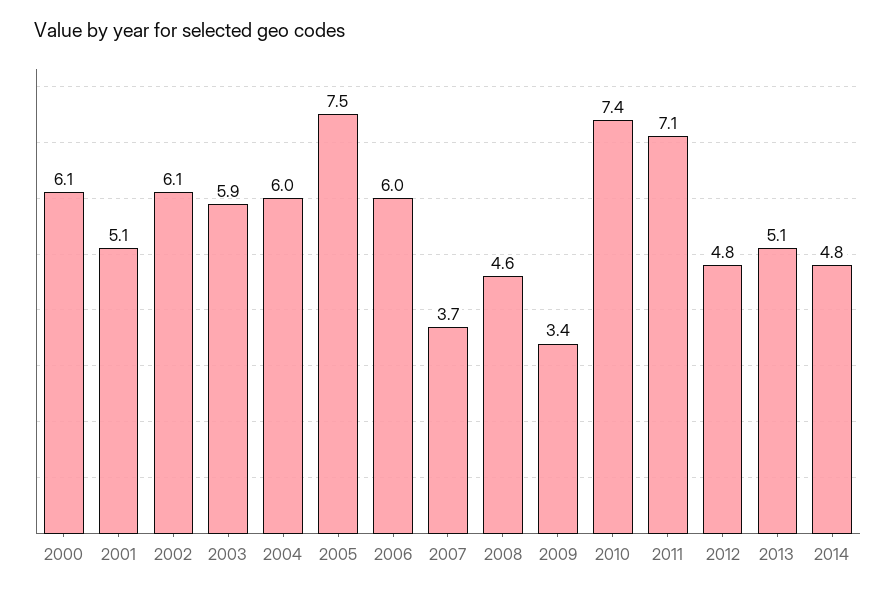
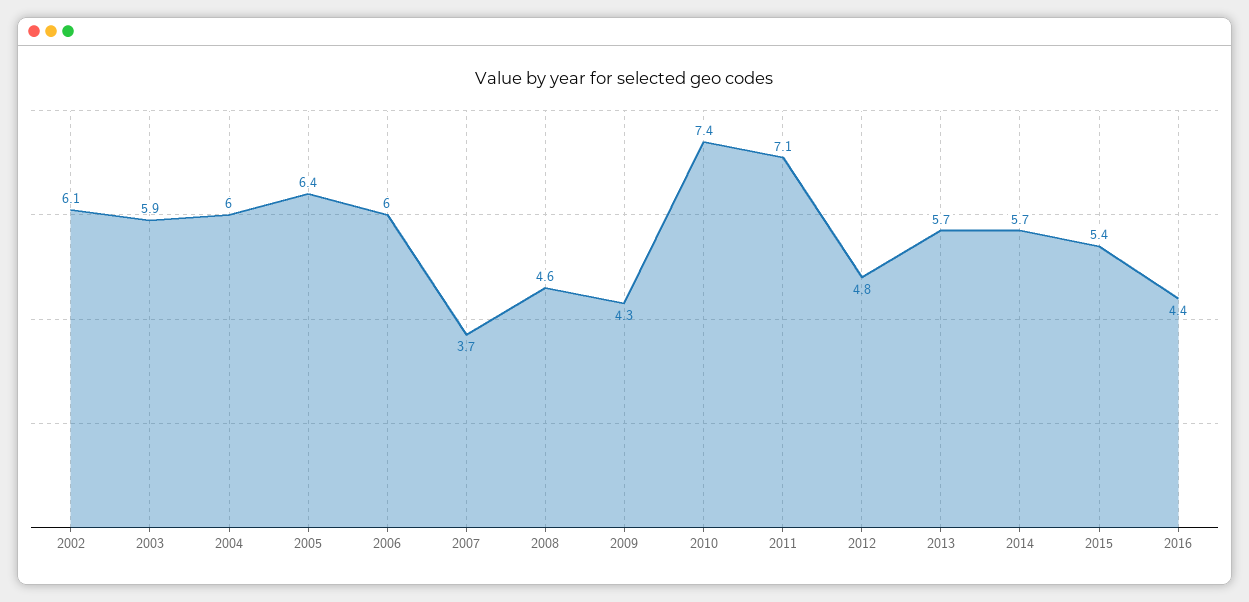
2000: 6.1 -> none
2001: 5.1 -> none
2005: 7.5 -> 6.4
2009: 3.4 -> 4.3
2013: 5.1 -> 5.7
2014: 4.8 -> 5.7
2015: none -> 5.4
2016: none -> 4.4

